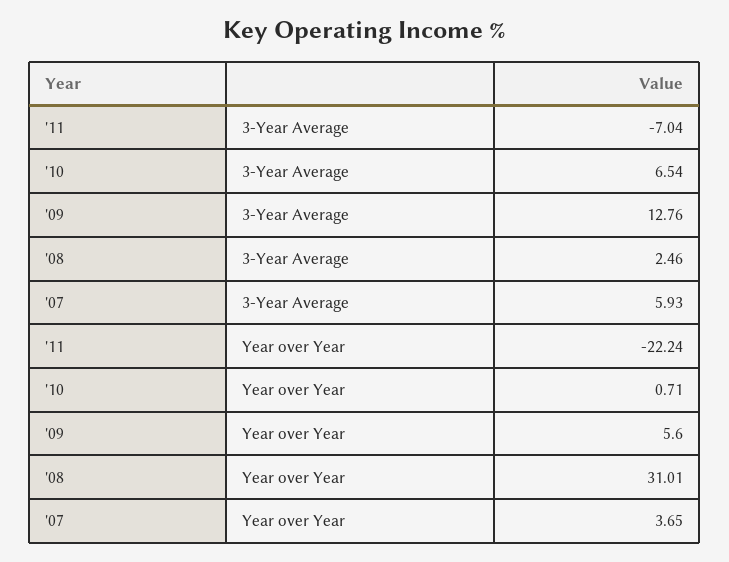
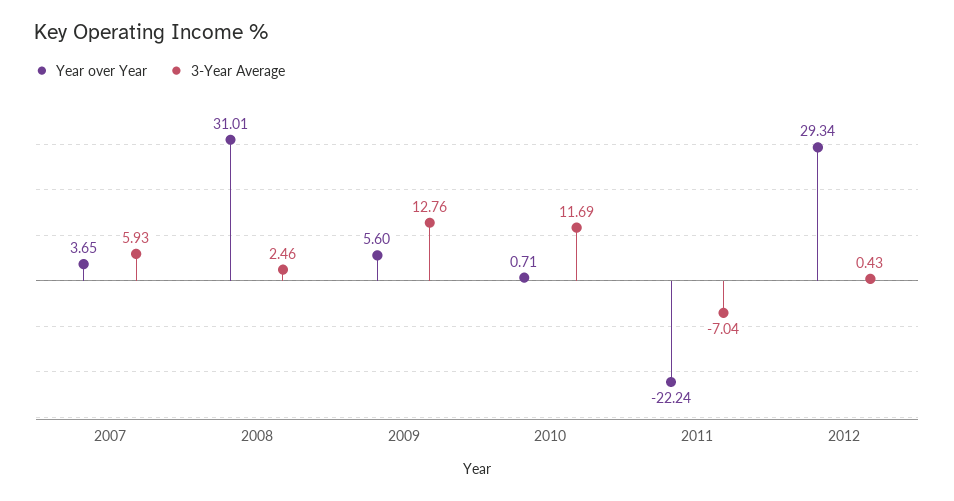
3-Year Average, '10: 6.54 -> 11.69
Year over Year, 2012: none -> 29.34
3-Year Average, 2012: none -> 0.43

